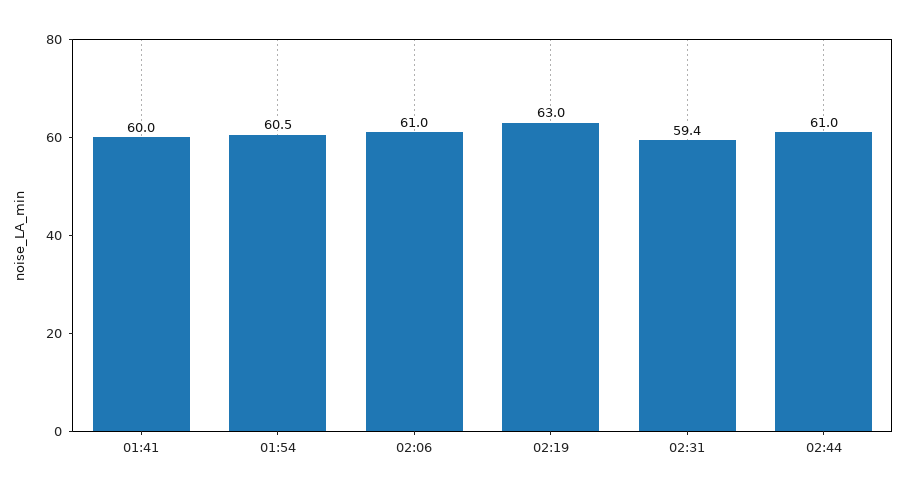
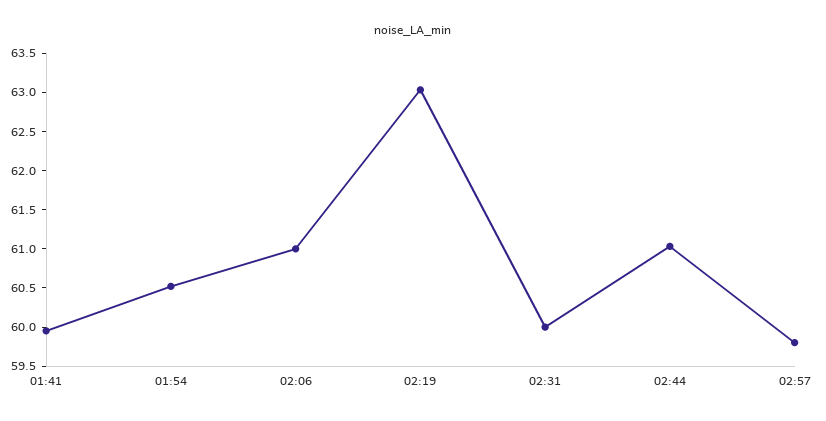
02:31: 59.4 -> 60
02:57: none -> 59.75

